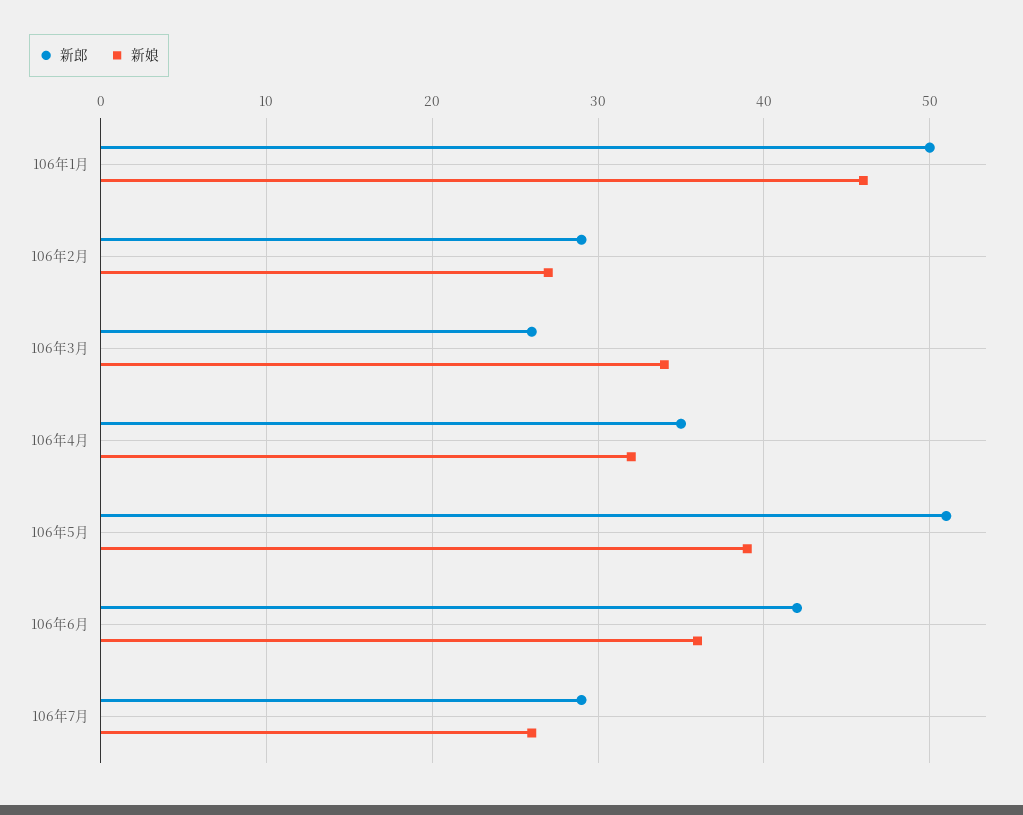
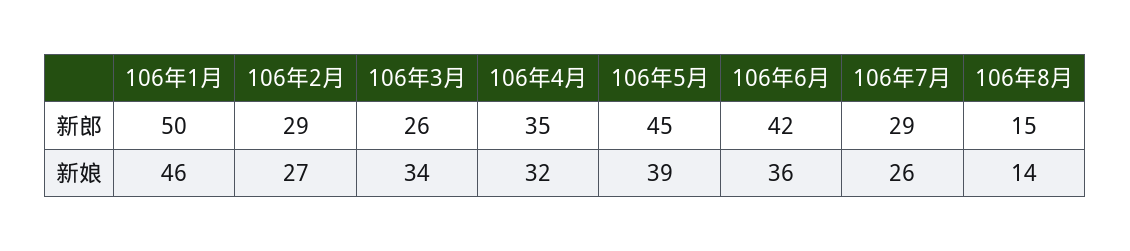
新郎, 106年5月: 51 -> 45
新郎, 106年8月: none -> 15
新娘, 106年8月: none -> 14

